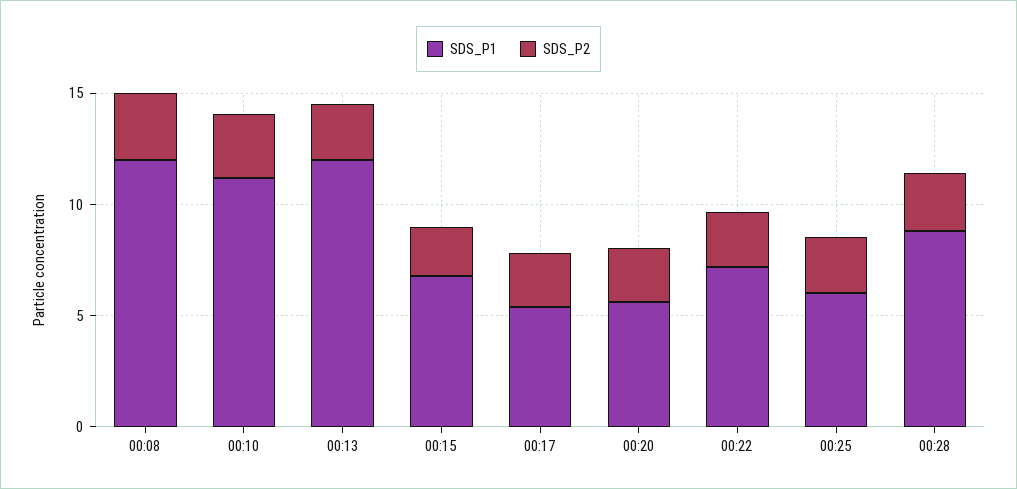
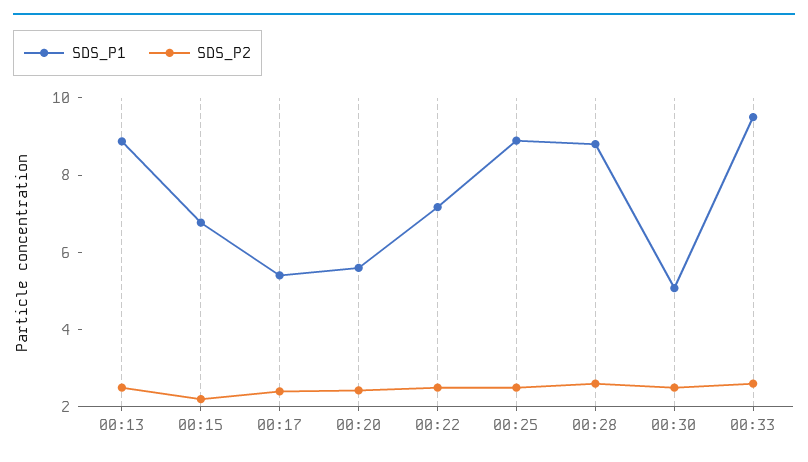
SDS_P1, 00:08: 12 -> none
SDS_P2, 00:08: 3 -> none
SDS_P1, 00:10: 11 -> none
SDS_P2, 00:10: 3 -> none
SDS_P1, 00:13: 12 -> 9
SDS_P1, 00:25: 6 -> 9
SDS_P1, 00:30: none -> 5
SDS_P2, 00:30: none -> 2.5
SDS_P1, 00:33: none -> 9.5
SDS_P2, 00:33: none -> 2.5

